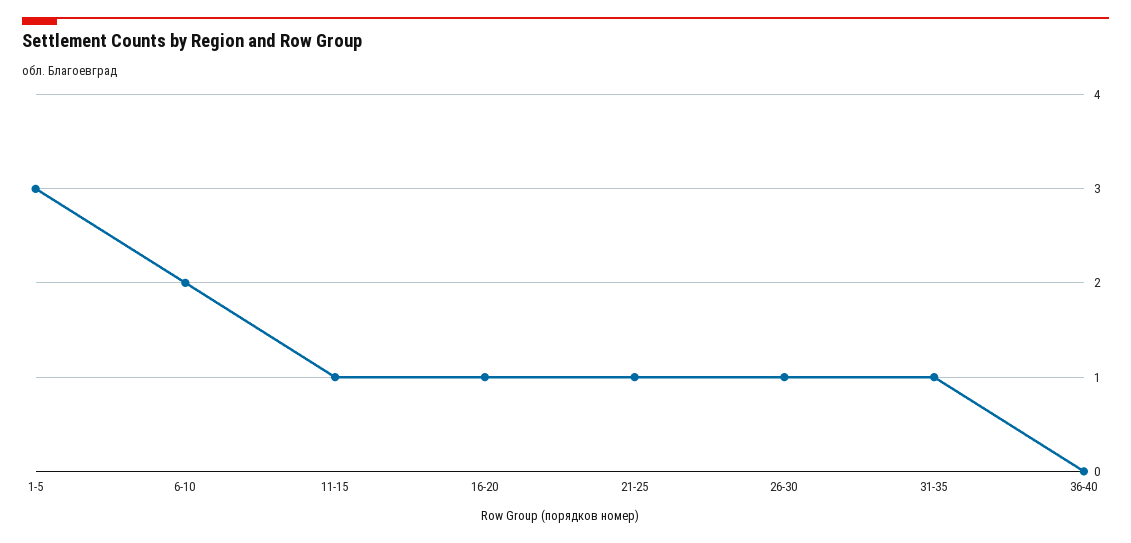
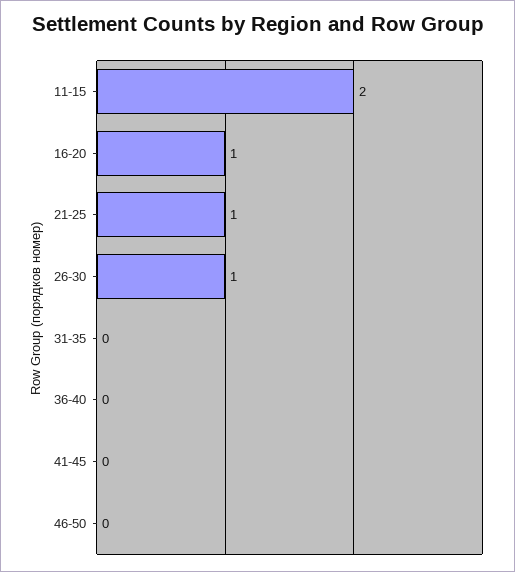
1-5: 3 -> none
6-10: 2 -> none
11-15: 1 -> 2
31-35: 1 -> 0
41-45: none -> 0
46-50: none -> 0

